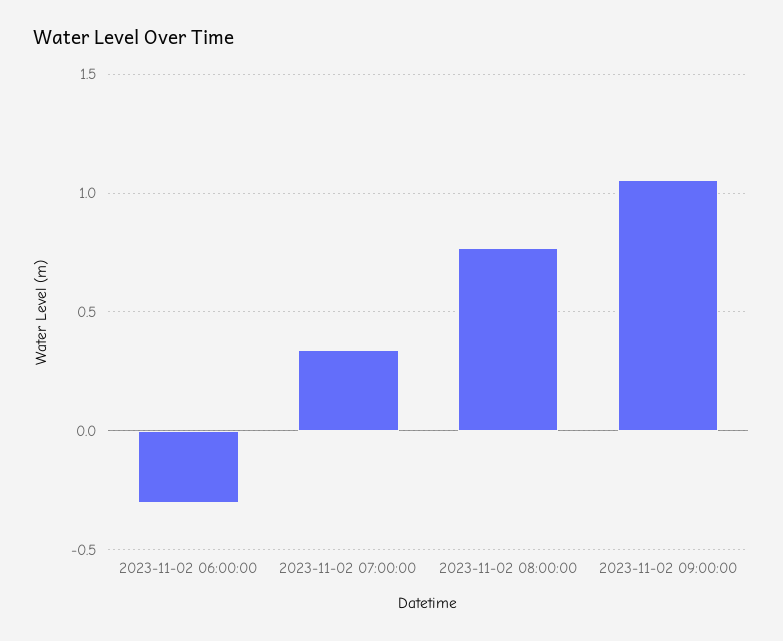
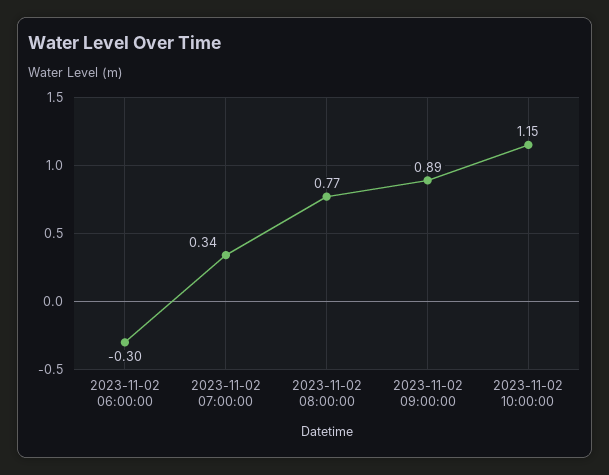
2023-11-02 09:00:00: 1.05 -> 0.89
2023-11-02 10:00:00: none -> 1.15

